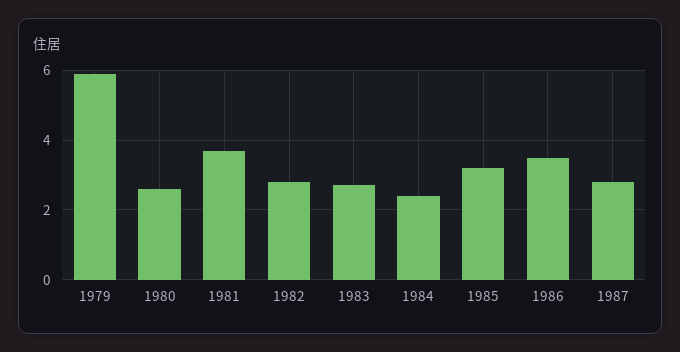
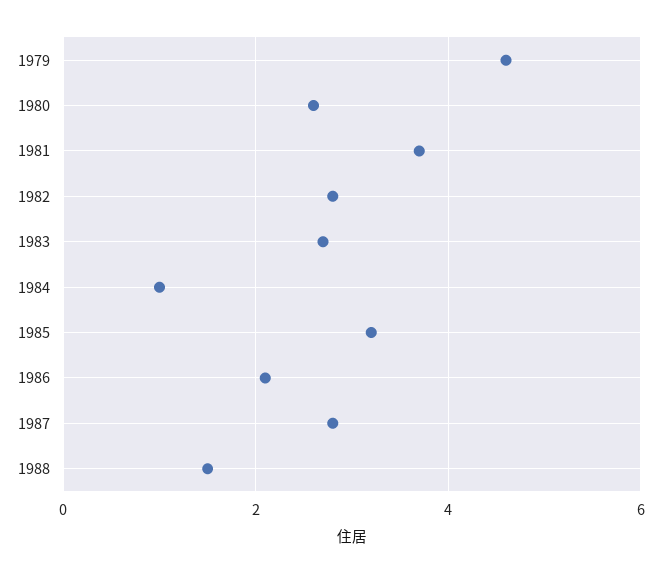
1979: 6 -> 4.5
1984: 2.5 -> 1
1986: 3.5 -> 2
1988: none -> 1.5

